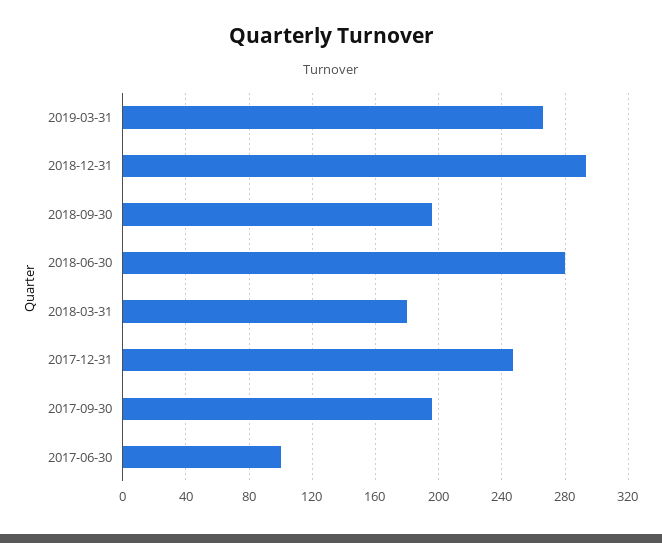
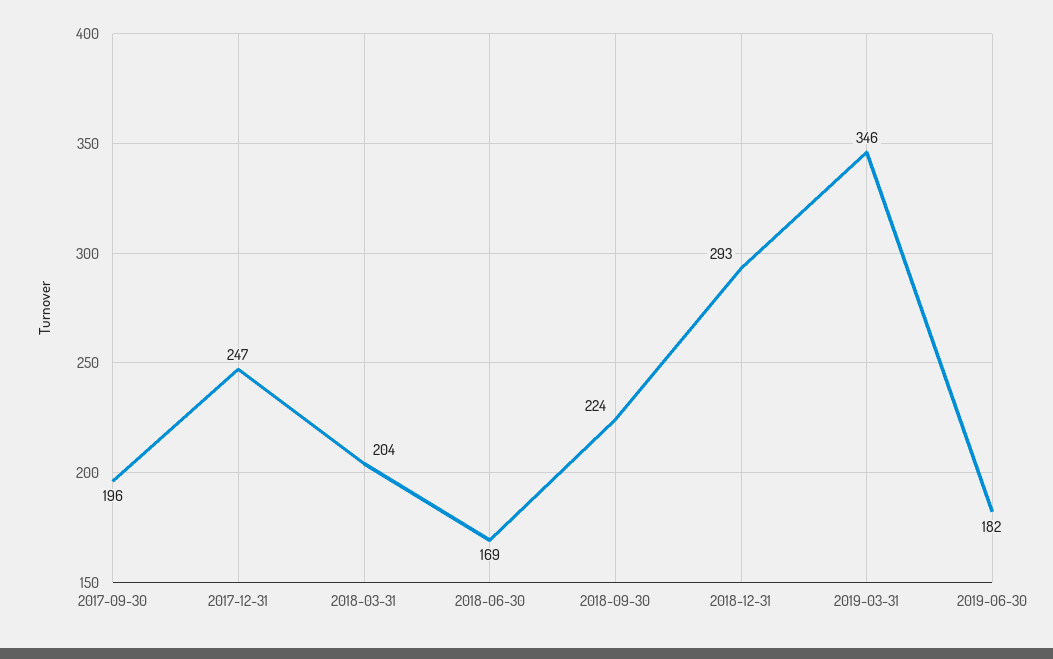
2019-03-31: 265 -> 346
2018-09-30: 195 -> 224
2018-06-30: 280 -> 169
2018-03-31: 180 -> 204
2017-06-30: 100 -> none
2019-06-30: none -> 182

